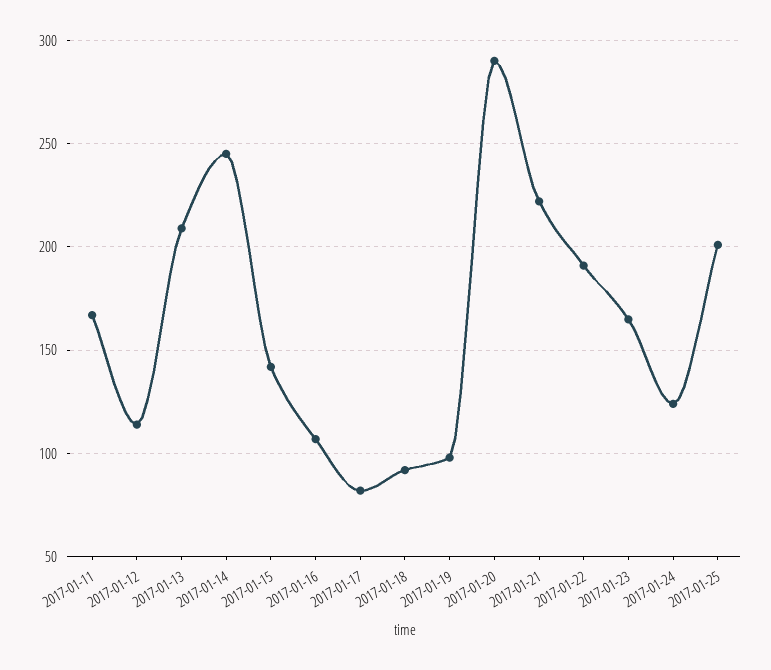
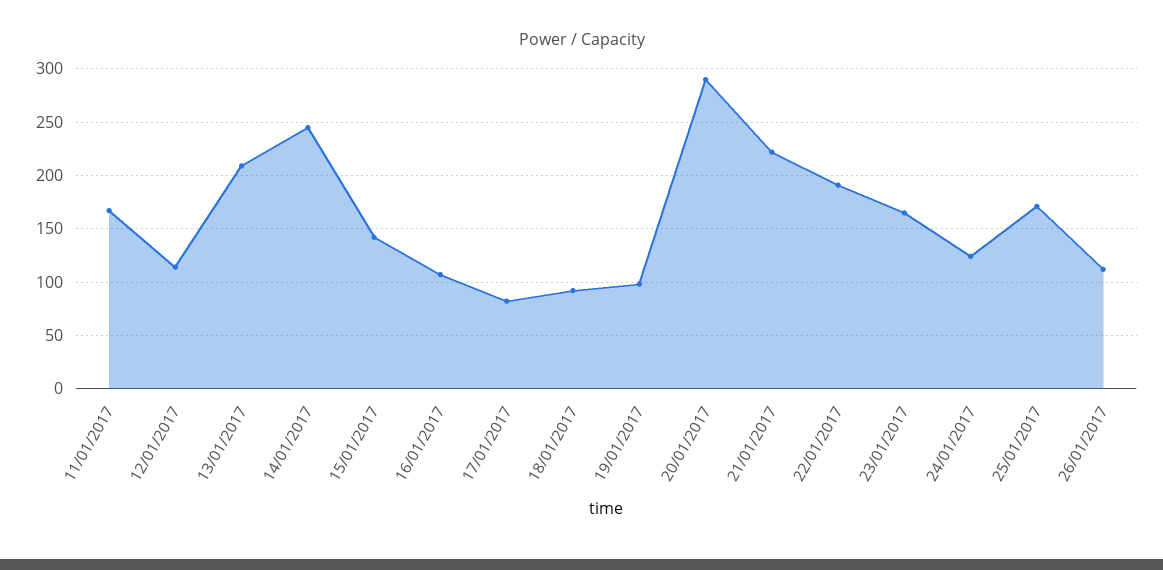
2017-01-25: 200 -> 170
26/01/2017: none -> 110

